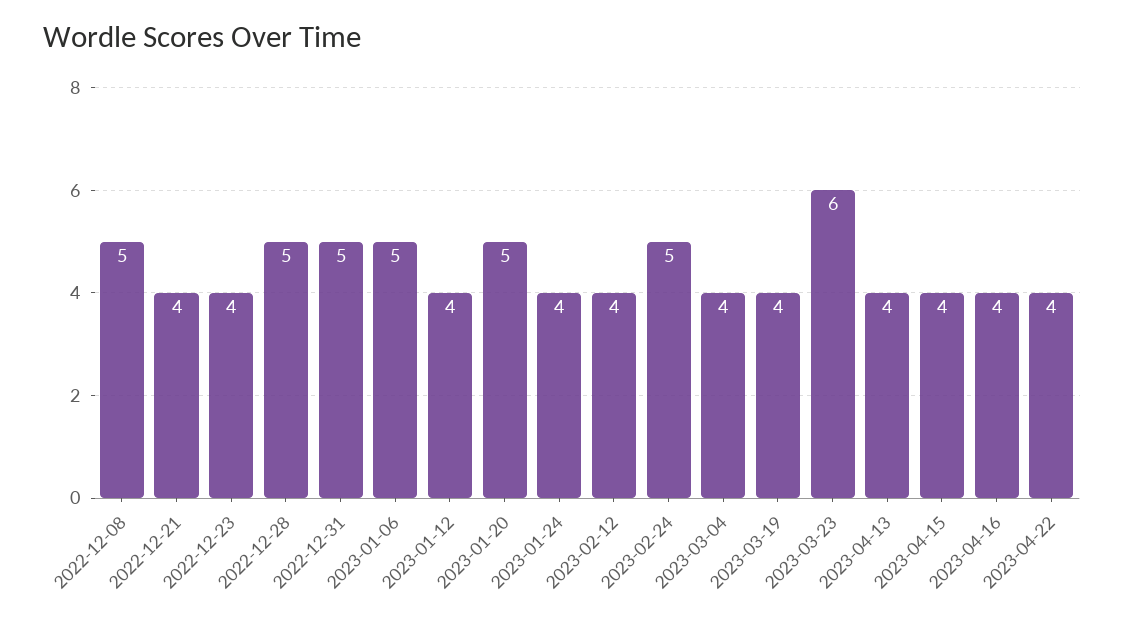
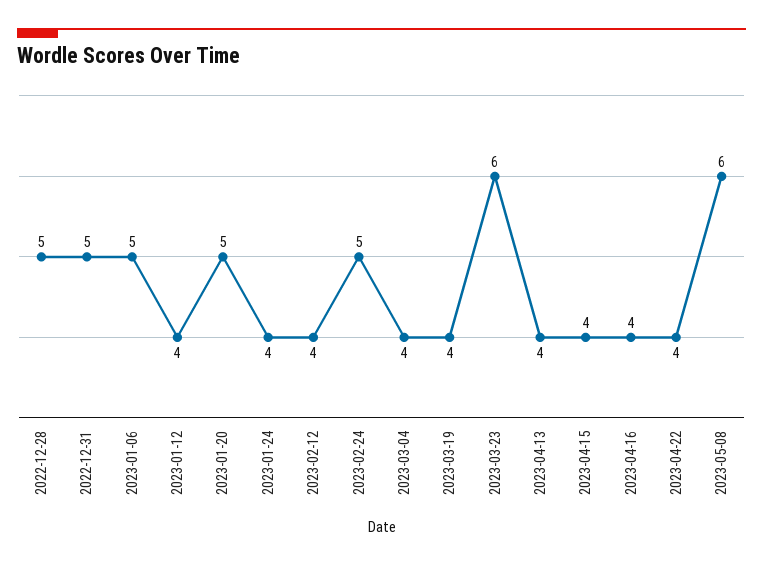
2022-12-08: 5 -> none
2022-12-21: 4 -> none
2022-12-23: 4 -> none
2023-05-08: none -> 6

